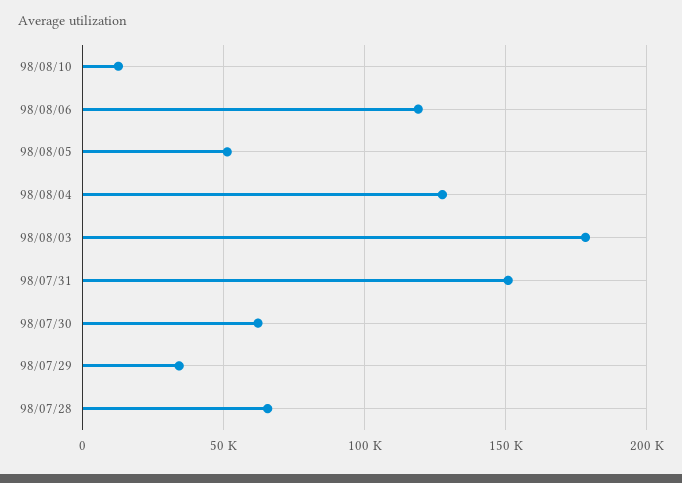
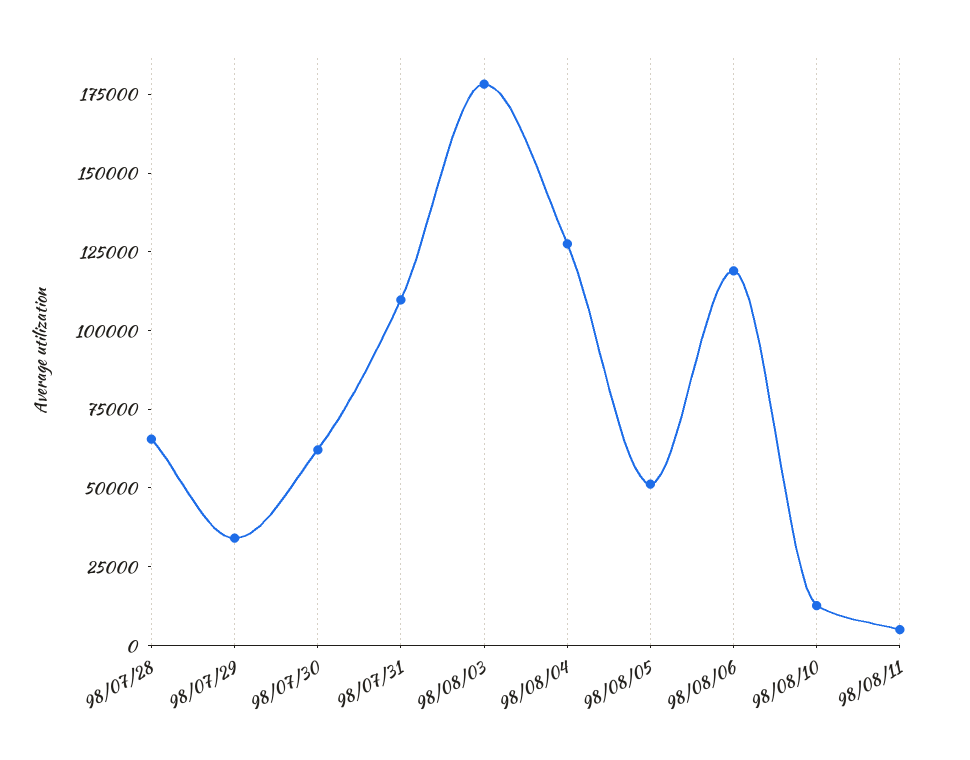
98/07/31: 150000 -> 110000
98/08/11: none -> 5000

